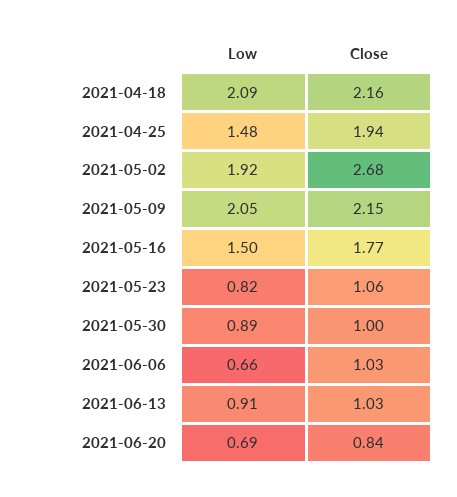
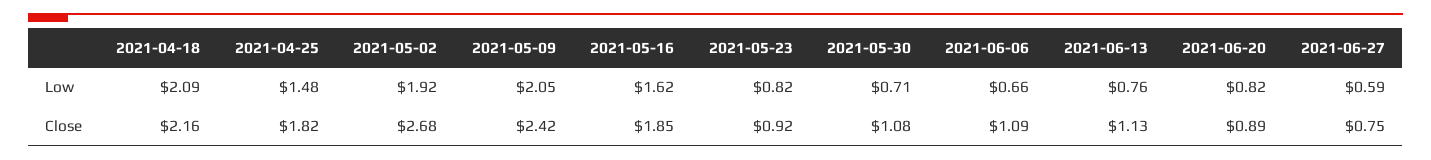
Close, 2021-04-25: 1.94 -> 1.82
Close, 2021-05-09: 2.15 -> 2.42
Low, 2021-05-16: 1.5 -> 1.62
Close, 2021-05-16: 1.77 -> 1.85
Close, 2021-05-23: 1.06 -> 0.92
Low, 2021-05-30: 0.89 -> 0.71
Close, 2021-05-30: 1 -> 1.08
Close, 2021-06-06: 1.03 -> 1.09
Low, 2021-06-13: 0.91 -> 0.76
Close, 2021-06-13: 1.03 -> 1.13
Low, 2021-06-20: 0.69 -> 0.82
Close, 2021-06-20: 0.84 -> 0.89
Low, 2021-06-27: none -> 0.59
Close, 2021-06-27: none -> 0.75

